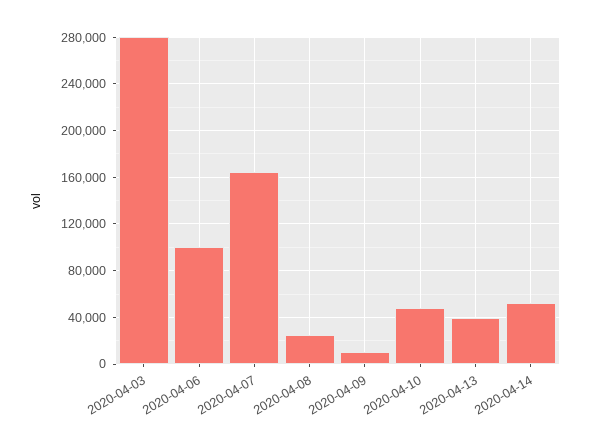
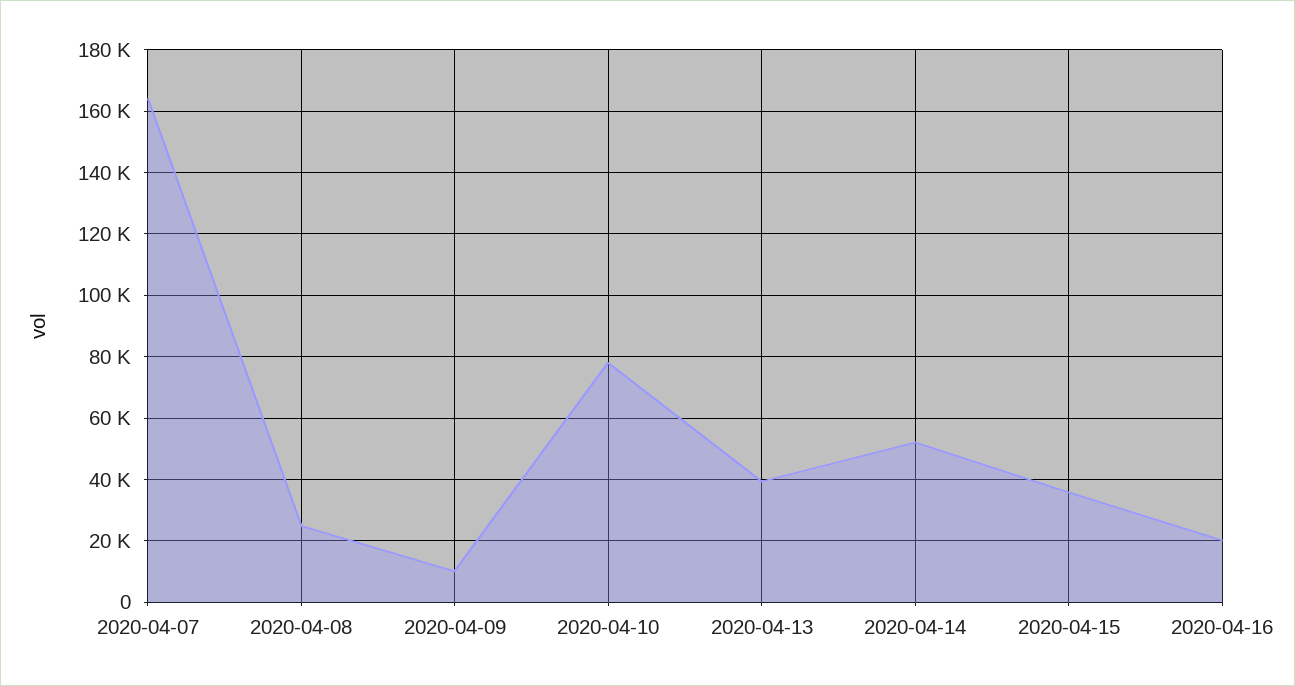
2020-04-03: 280000 -> none
2020-04-06: 100000 -> none
2020-04-10: 50000 -> 78000
2020-04-15: none -> 36000
2020-04-16: none -> 20000

